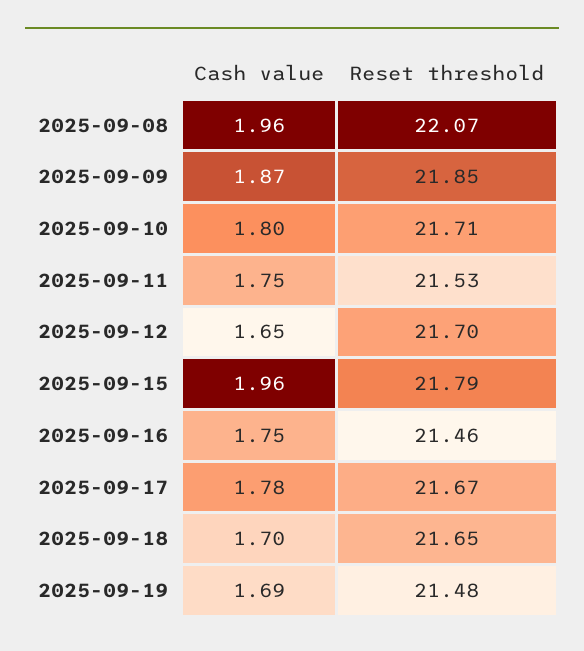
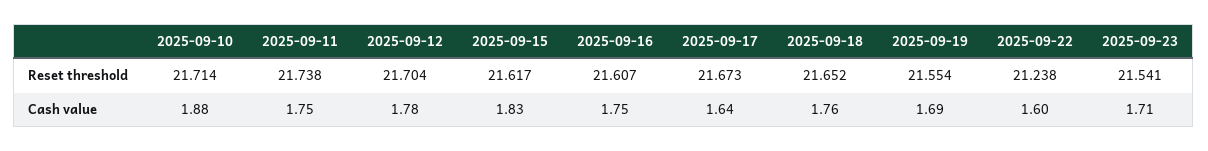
Cash value, 2025-09-08: 1.96 -> none
Reset threshold, 2025-09-08: 22.07 -> none
Cash value, 2025-09-09: 1.87 -> none
Reset threshold, 2025-09-09: 21.85 -> none
Cash value, 2025-09-10: 1.8 -> 1.88
Reset threshold, 2025-09-11: 21.53 -> 21.738
Cash value, 2025-09-12: 1.65 -> 1.78
Cash value, 2025-09-15: 1.96 -> 1.83
Reset threshold, 2025-09-15: 21.79 -> 21.617
Reset threshold, 2025-09-16: 21.46 -> 21.607
Cash value, 2025-09-17: 1.78 -> 1.64
Cash value, 2025-09-18: 1.7 -> 1.76
Reset threshold, 2025-09-19: 21.48 -> 21.554
Reset threshold, 2025-09-22: none -> 21.238
Reset threshold, 2025-09-23: none -> 21.541
Cash value, 2025-09-22: none -> 1.6
Cash value, 2025-09-23: none -> 1.71

